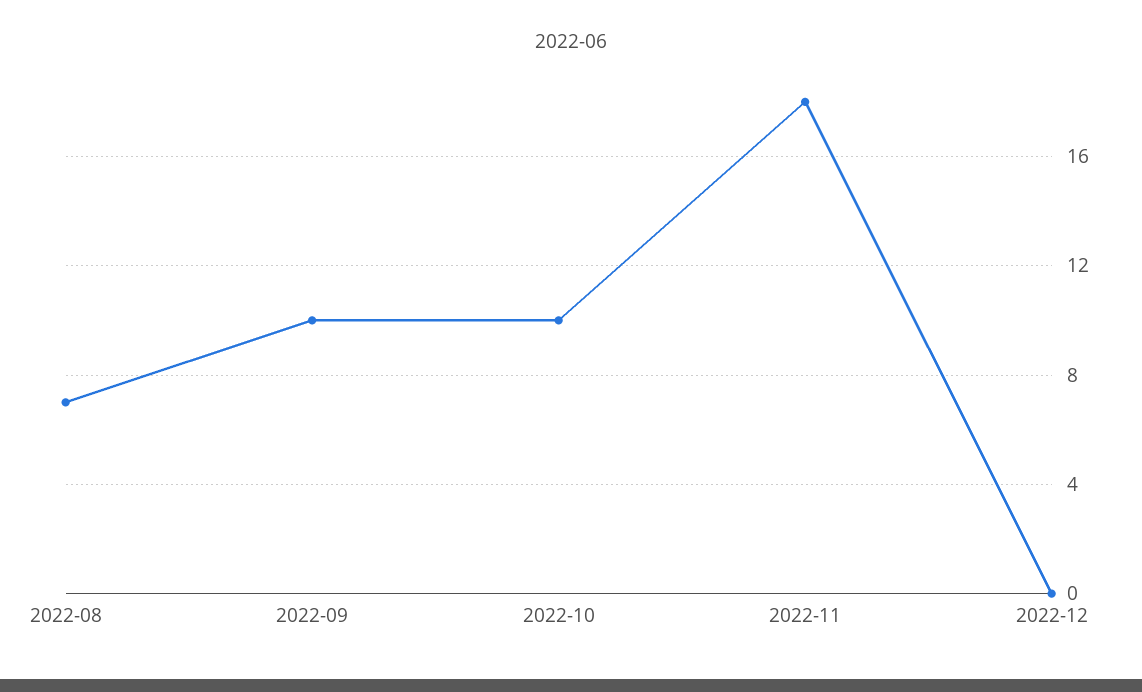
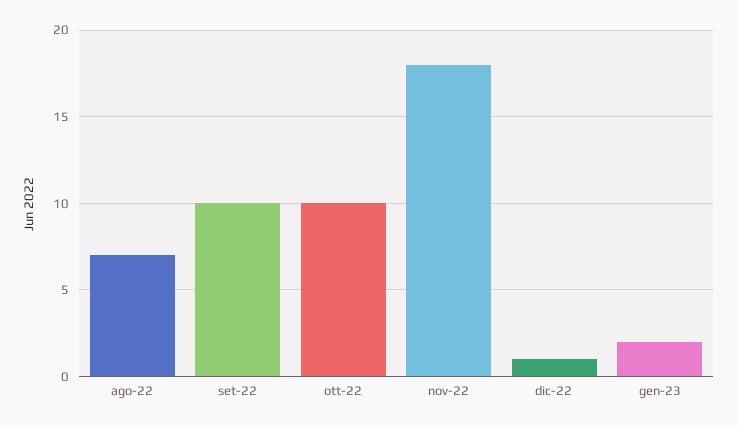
2022-12: 0 -> 1
gen-23: none -> 2

